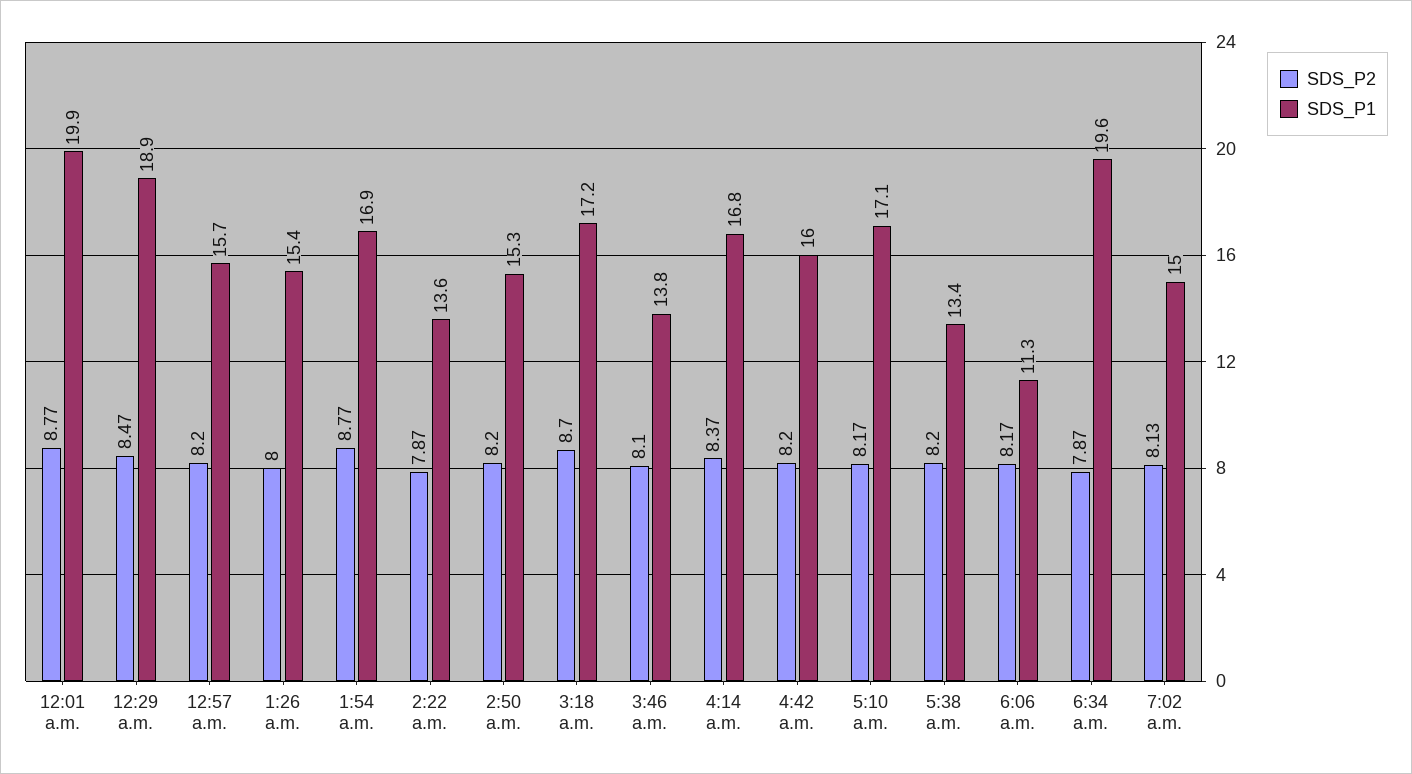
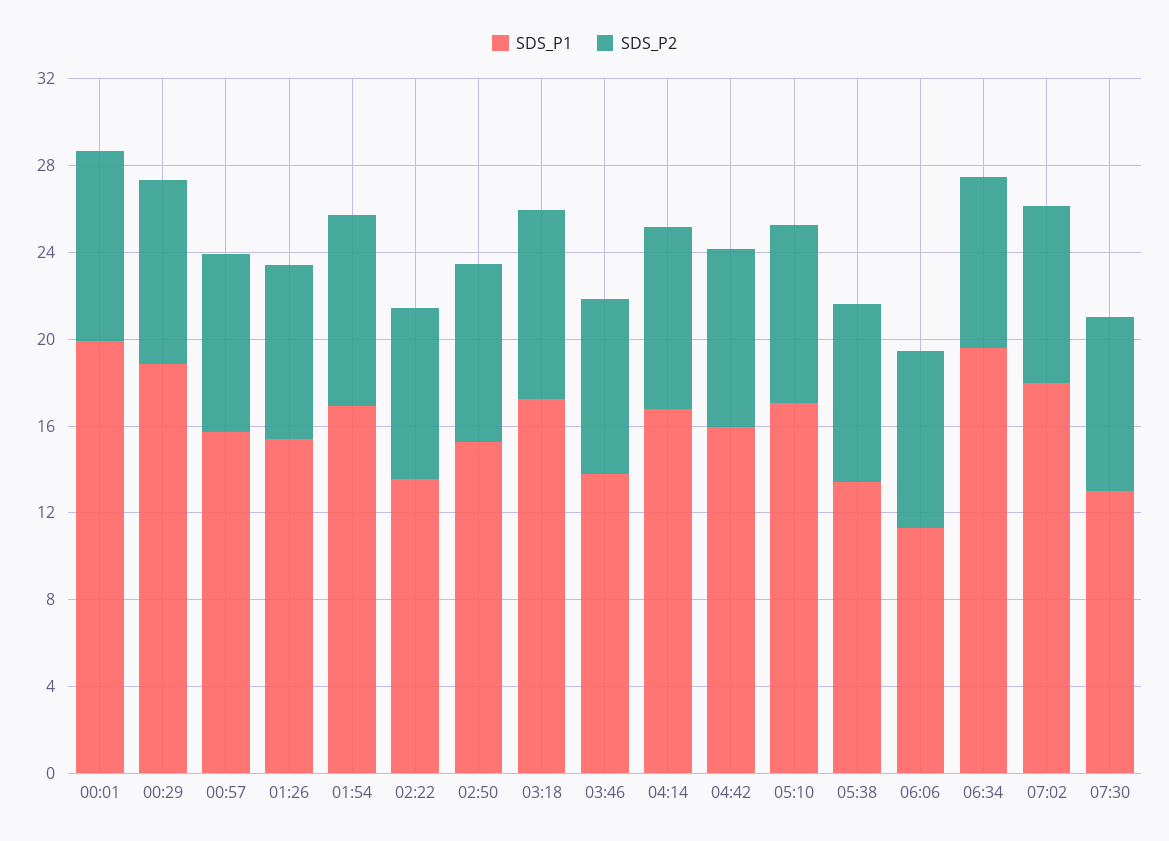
SDS_P1, 7:02 a.m.: 15 -> 18
SDS_P1, 07:30: none -> 13
SDS_P2, 07:30: none -> 8

